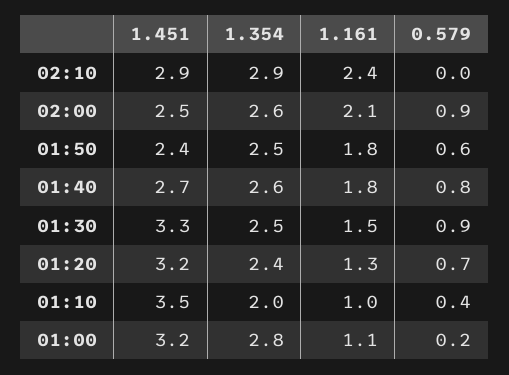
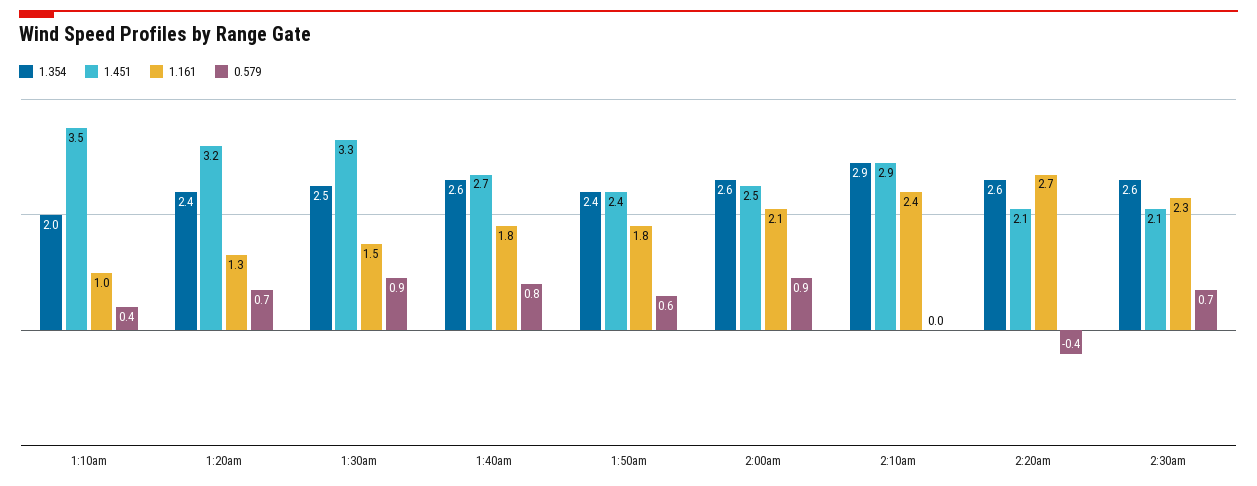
1.354, 01:50: 2.5 -> 2.4
1.451, 01:00: 3.2 -> none
1.354, 01:00: 2.8 -> none
1.161, 01:00: 1.1 -> none
0.579, 01:00: 0.2 -> none
1.354, 2:20am: none -> 2.6
1.451, 2:20am: none -> 2.1
1.161, 2:20am: none -> 2.7
0.579, 2:20am: none -> -0.4
1.354, 2:30am: none -> 2.6
1.451, 2:30am: none -> 2.1
1.161, 2:30am: none -> 2.3
0.579, 2:30am: none -> 0.7

